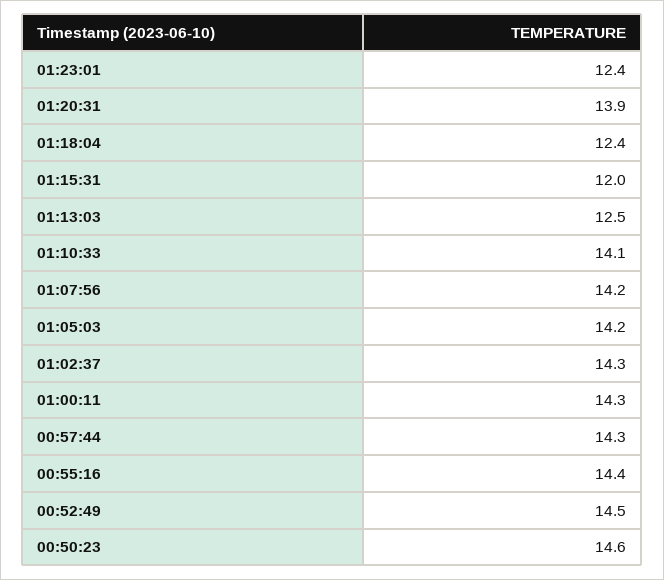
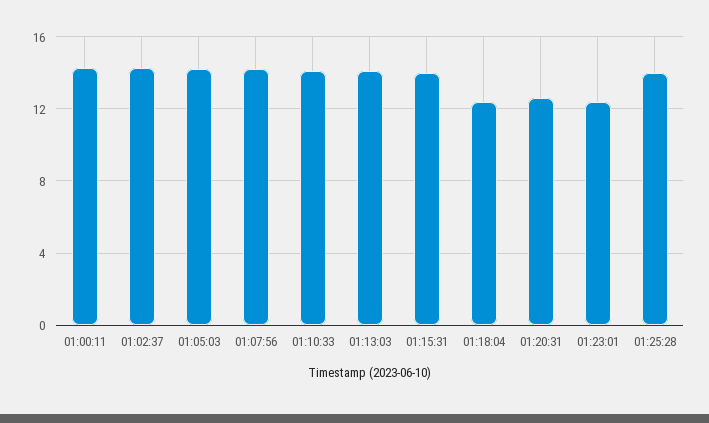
01:20:31: 13.9 -> 12.5
01:15:31: 12 -> 14
01:13:03: 12.5 -> 14
00:57:44: 14.3 -> none
00:55:16: 14.4 -> none
00:52:49: 14.5 -> none
00:50:23: 14.6 -> none
01:25:28: none -> 14

